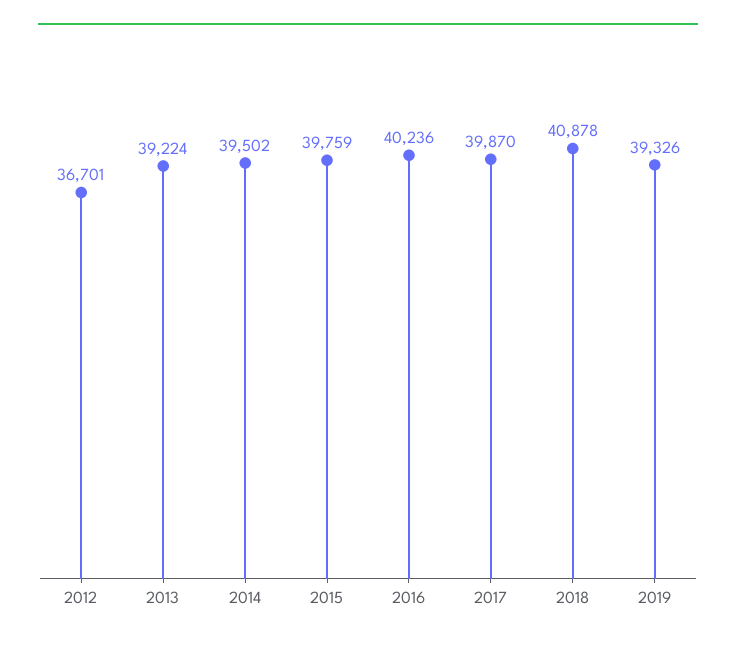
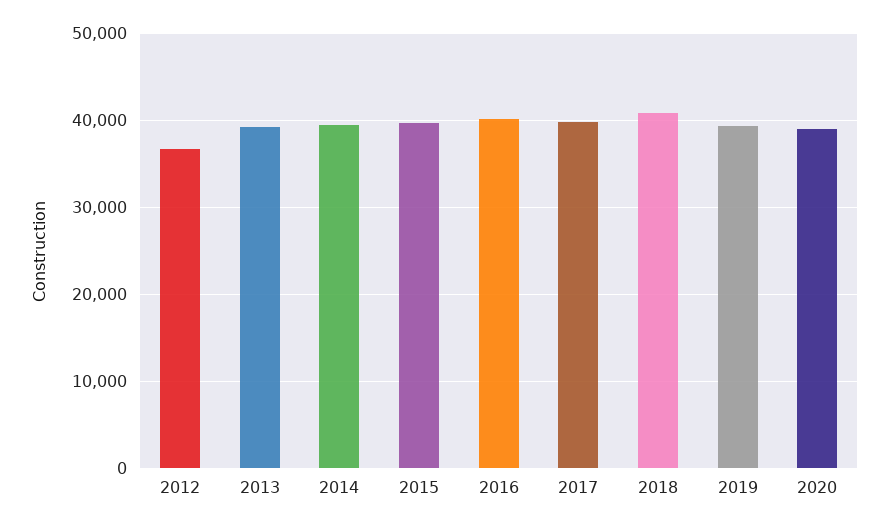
2020: none -> 39000

